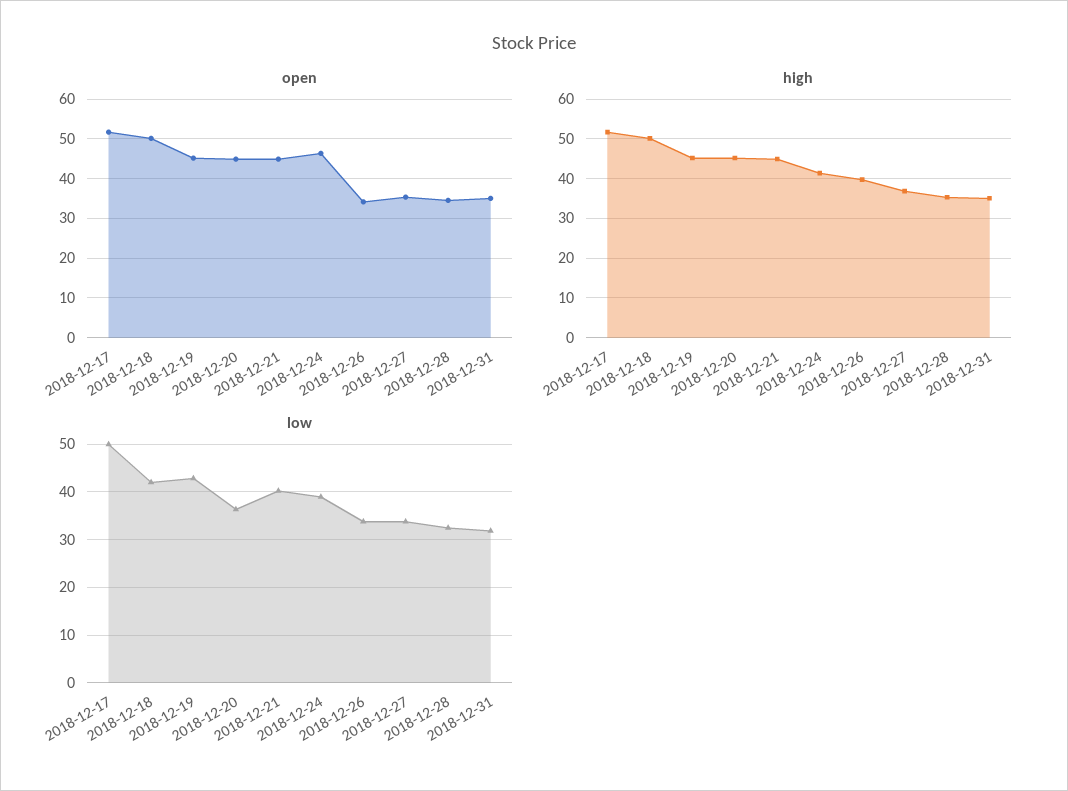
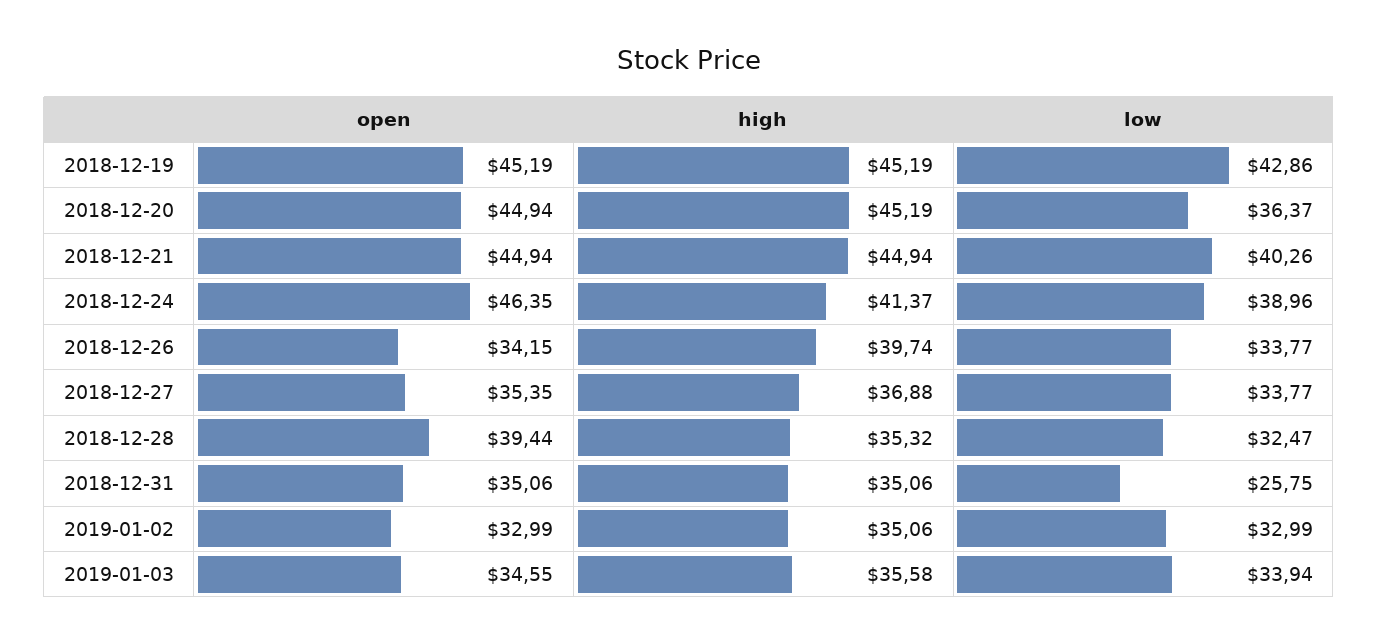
open, 2018-12-17: 52 -> none
open, 2018-12-18: 50 -> none
open, 2018-12-28: 34 -> 39.44
high, 2018-12-17: 52 -> none
high, 2018-12-18: 50 -> none
low, 2018-12-17: 50 -> none
low, 2018-12-18: 42 -> none
low, 2018-12-31: 32 -> 25.75
open, 2019-01-02: none -> 32.99
high, 2019-01-02: none -> 35.06
low, 2019-01-02: none -> 32.99
open, 2019-01-03: none -> 34.55
high, 2019-01-03: none -> 35.58
low, 2019-01-03: none -> 33.94

